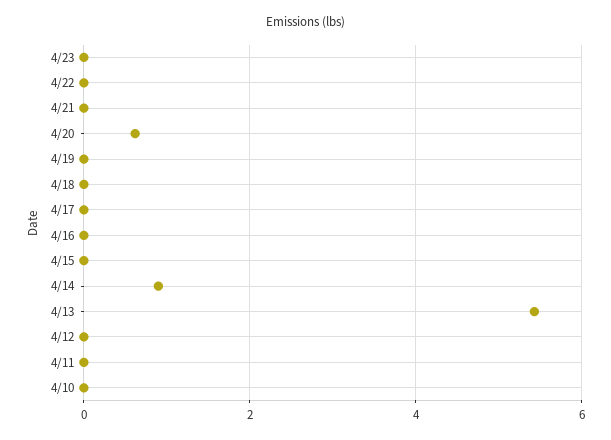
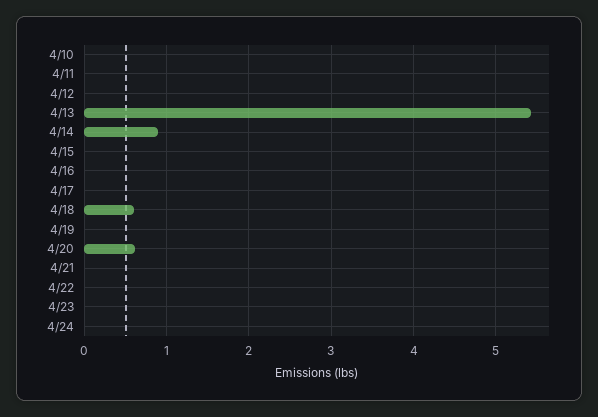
4/18: 0 -> 0.6
4/24: none -> 0

